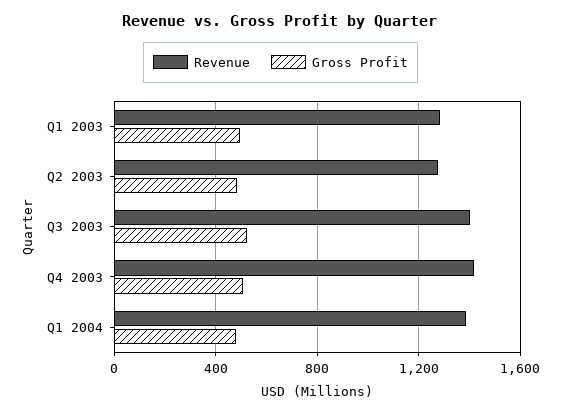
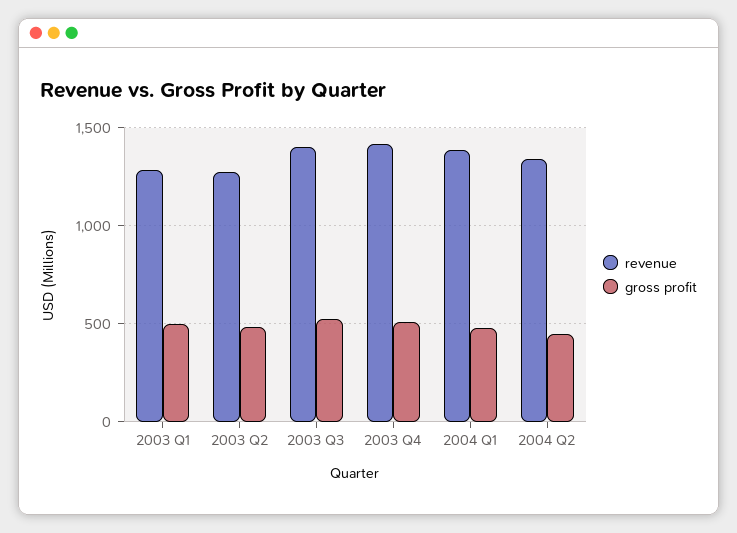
Revenue, 2004 Q2: none -> 1350
Gross Profit, 2004 Q2: none -> 450

